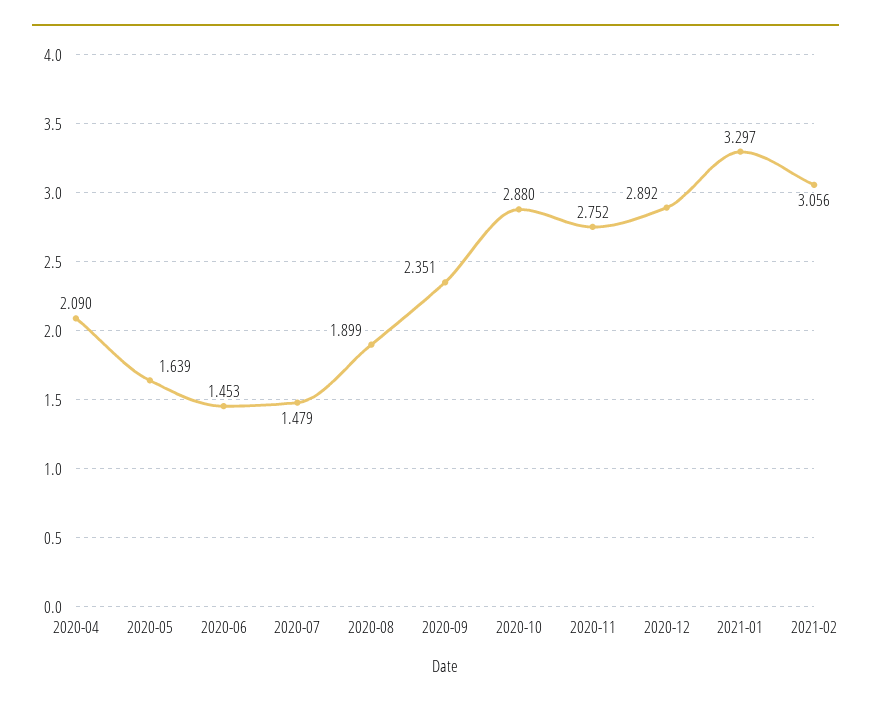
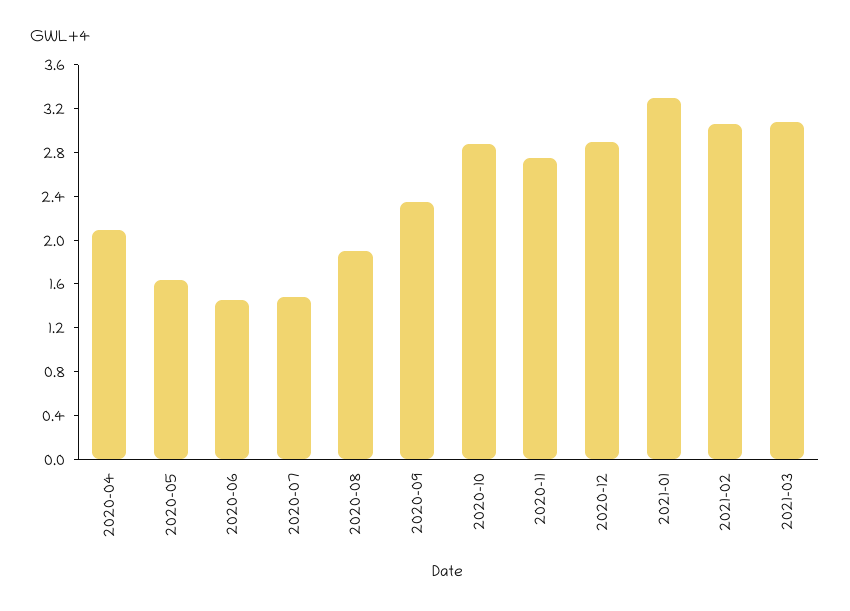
2021-03: none -> 3.1

